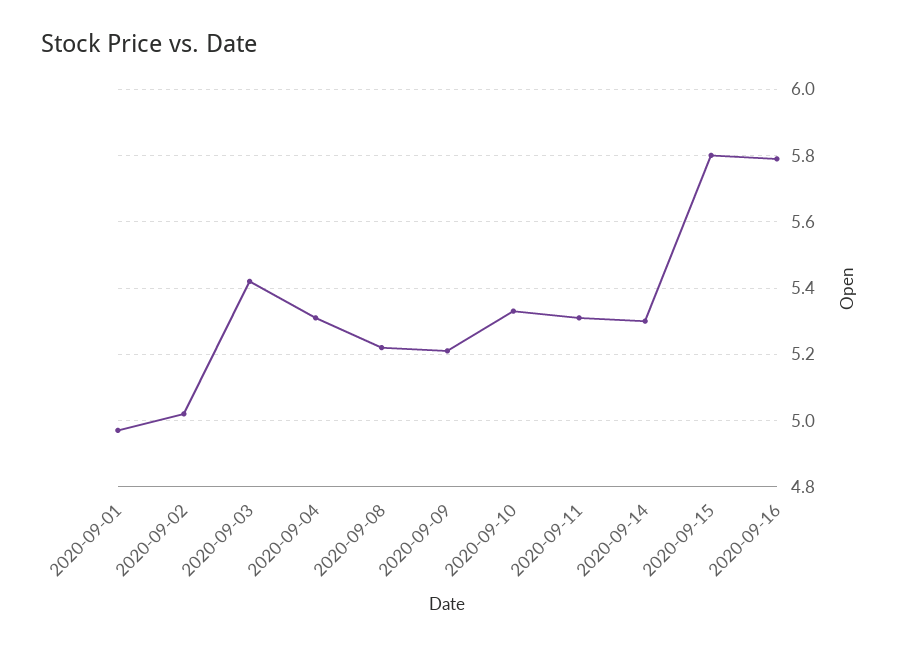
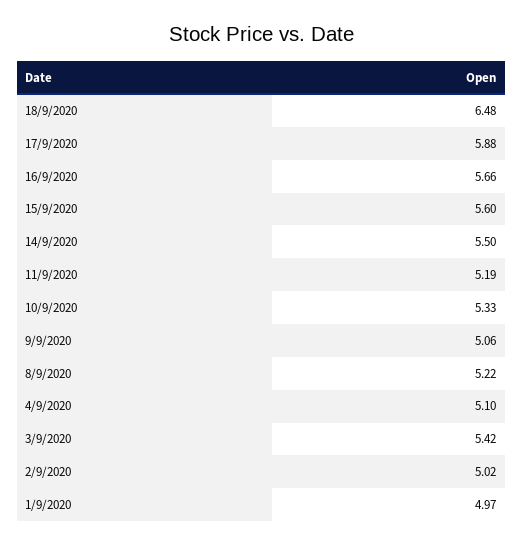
2020-09-04: 5.3 -> 5.1
2020-09-09: 5.2 -> 5.06
2020-09-11: 5.3 -> 5.19
2020-09-14: 5.3 -> 5.5
2020-09-15: 5.8 -> 5.6
2020-09-16: 5.8 -> 5.66
18/9/2020: none -> 6.48
17/9/2020: none -> 5.88

